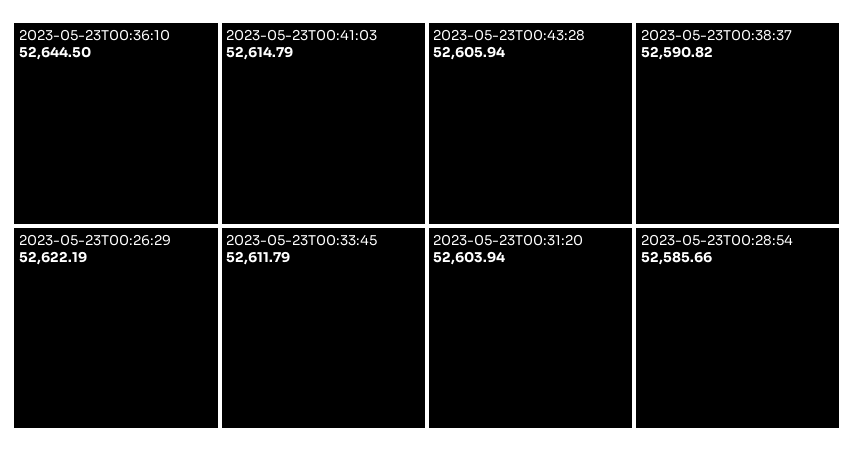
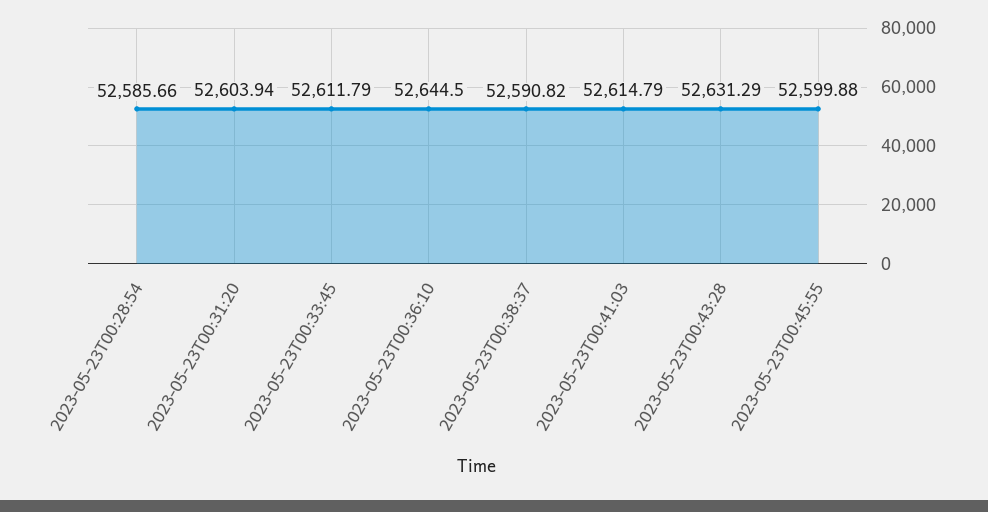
2023-05-23T00:26:29: 52622.19 -> none
2023-05-23T00:43:28: 52605.94 -> 52631.29
2023-05-23T00:45:55: none -> 52599.88

